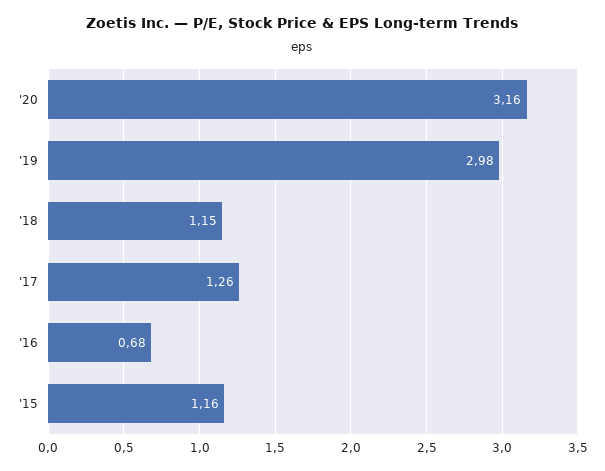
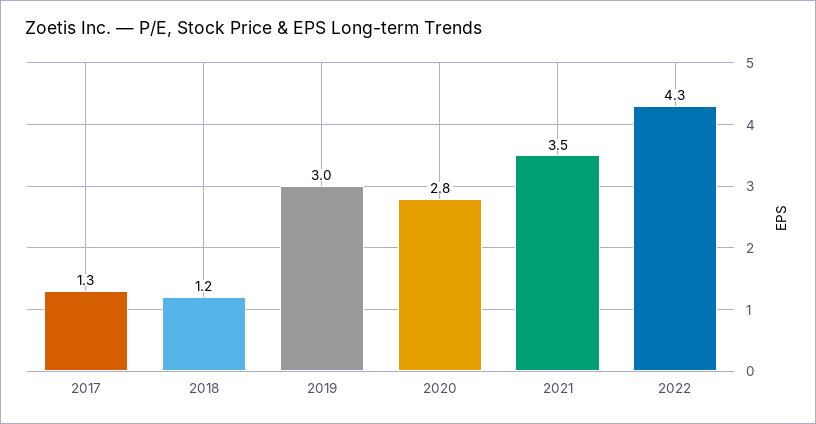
'20: 3.16 -> 2.8
'16: 0.68 -> none
'15: 1.16 -> none
2021: none -> 3.5
2022: none -> 4.3

